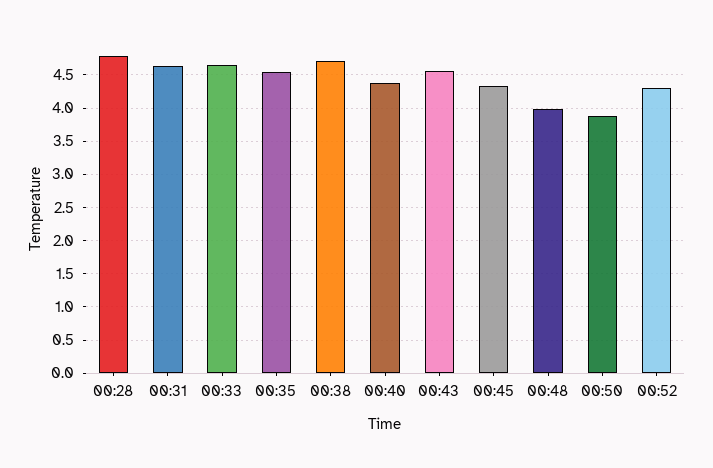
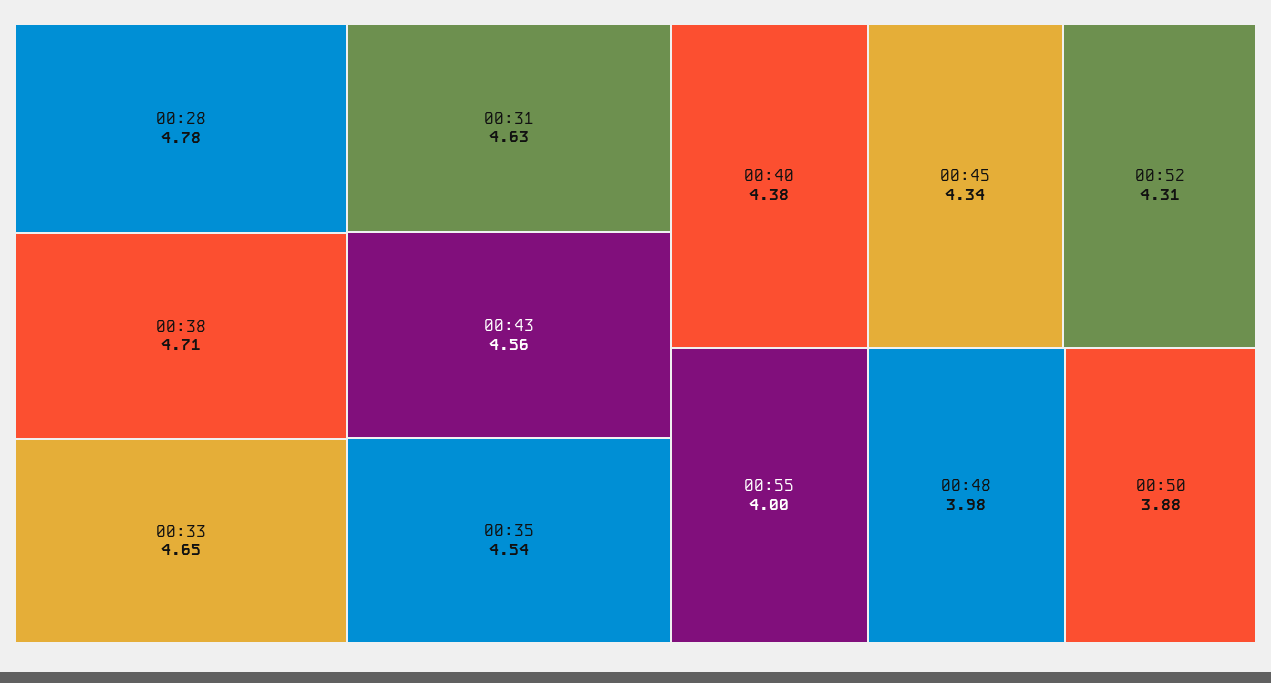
00:55: none -> 4

